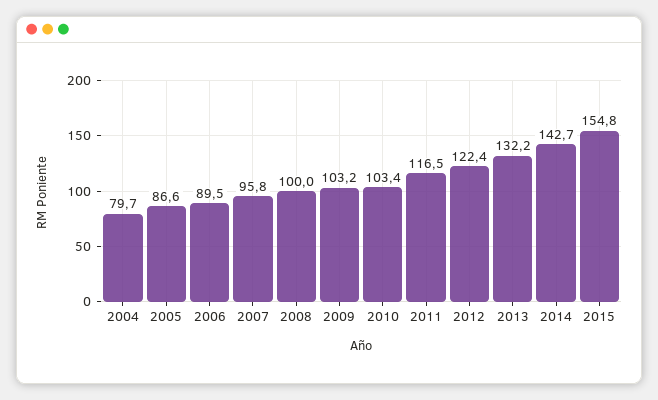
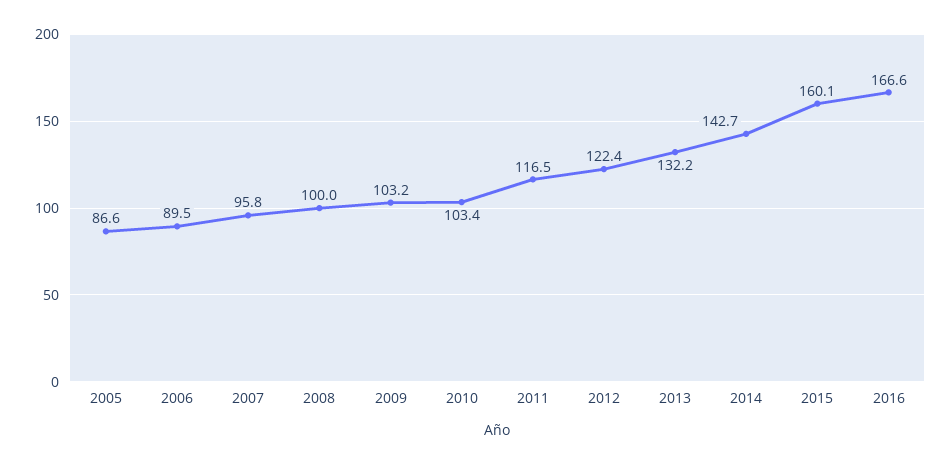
2004: 79.7 -> none
2015: 154.8 -> 160.1
2016: none -> 166.6

